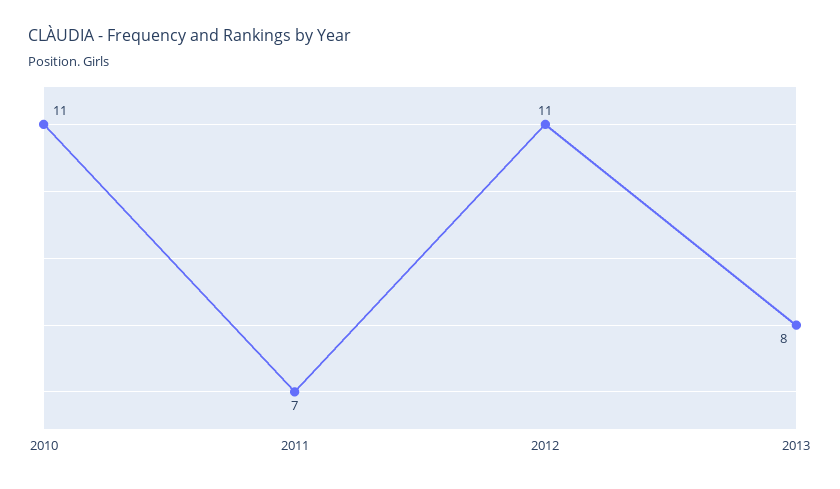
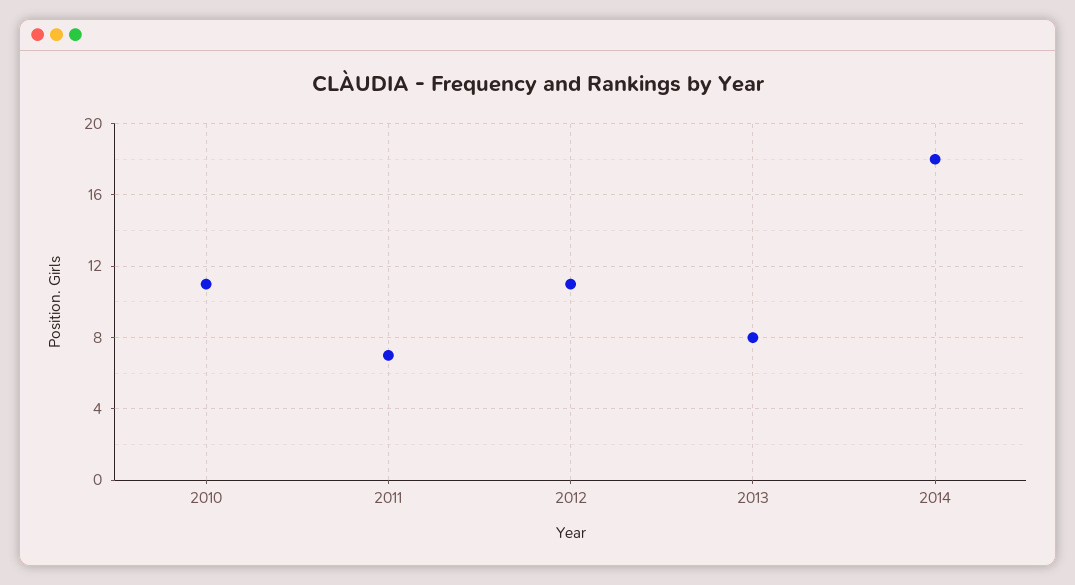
2014: none -> 18

